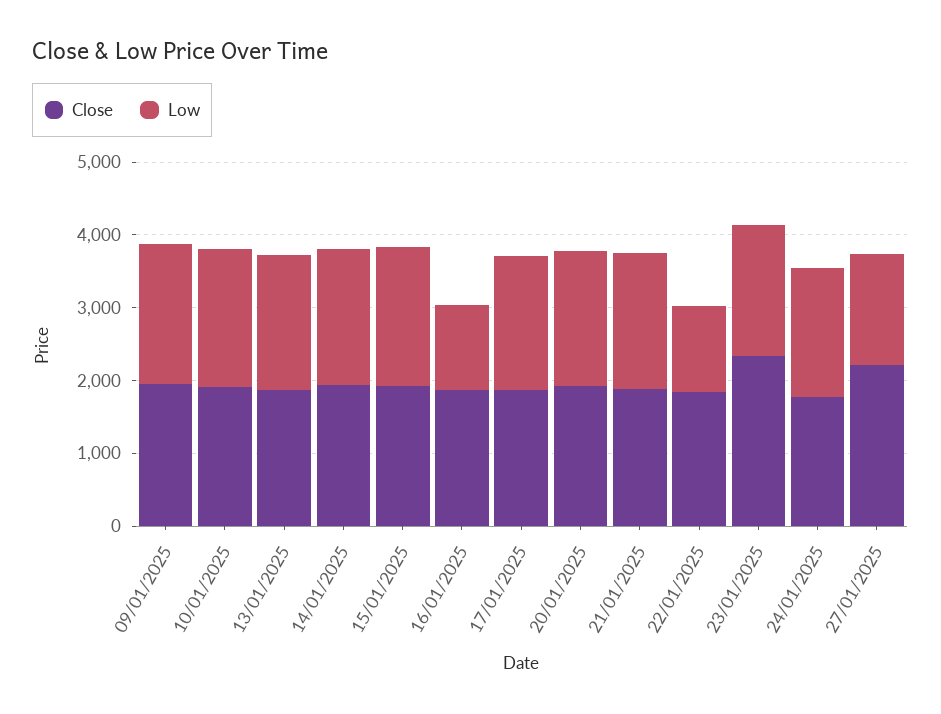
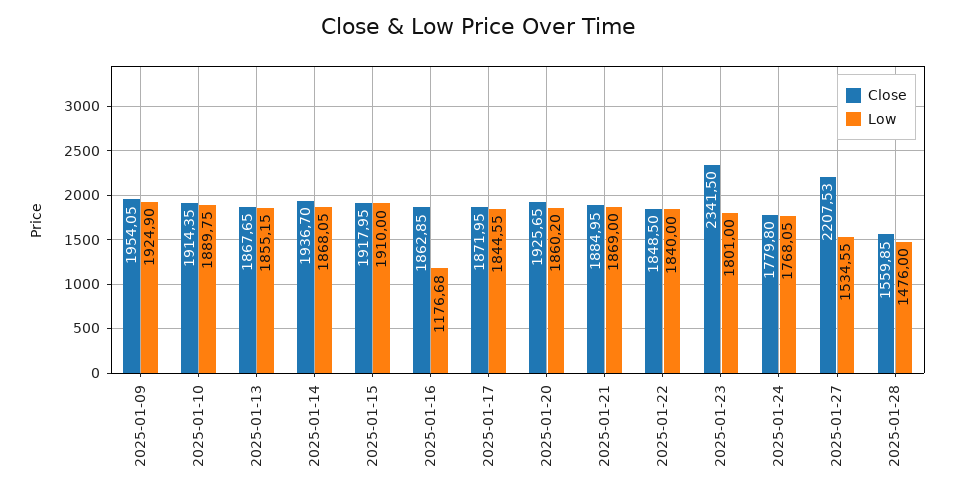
Low, 22/01/2025: 1200 -> 1840
Close, 2025-01-28: none -> 1559.85
Low, 2025-01-28: none -> 1476

